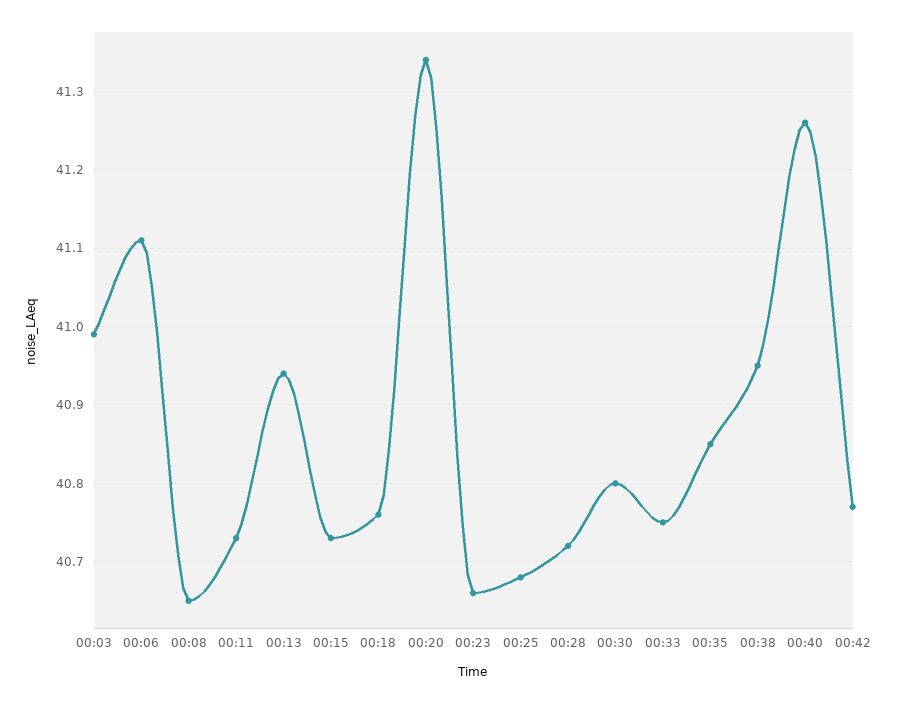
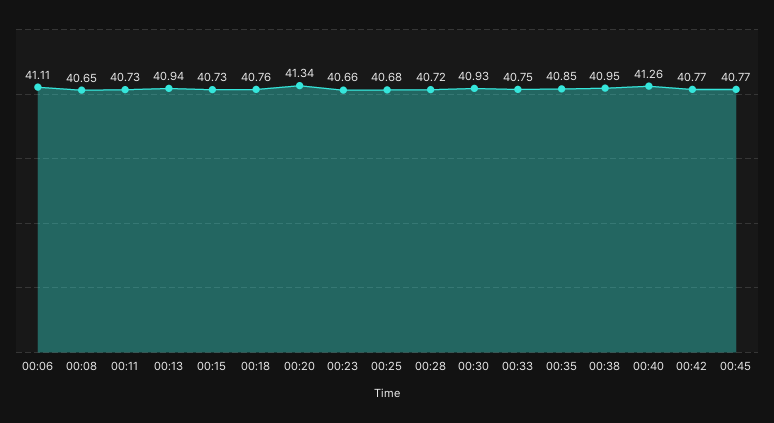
00:03: 40.99 -> none
00:30: 40.8 -> 40.93
00:45: none -> 40.77

